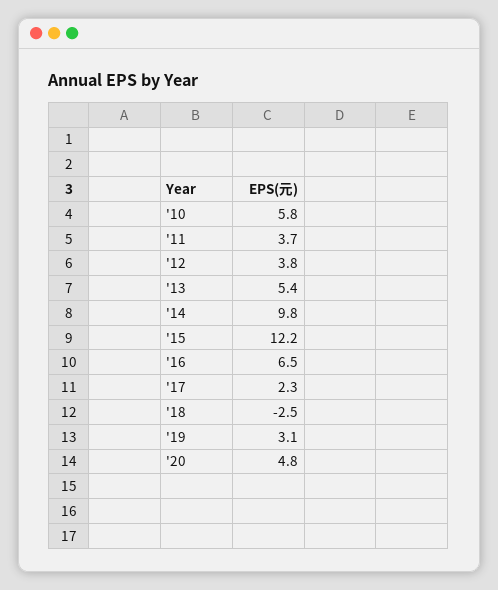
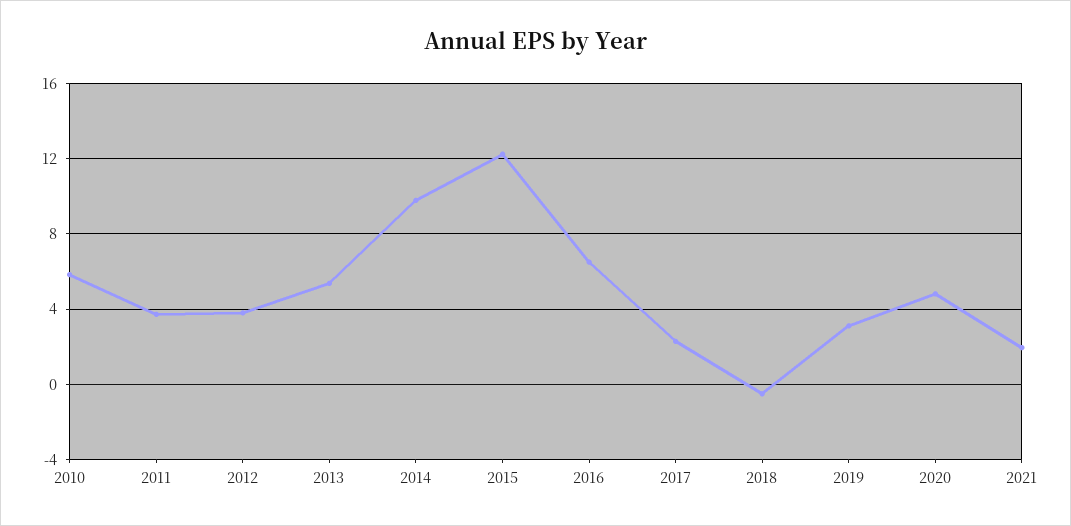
'18: -2.5 -> -0.5
2021: none -> 2

